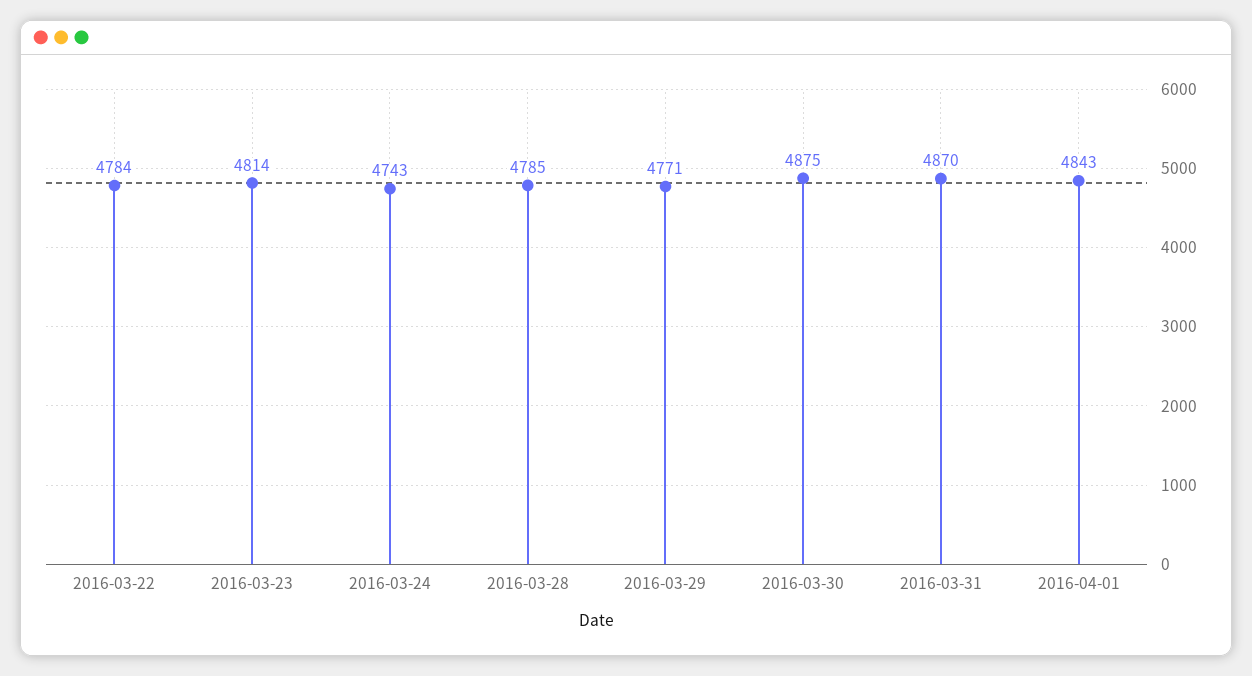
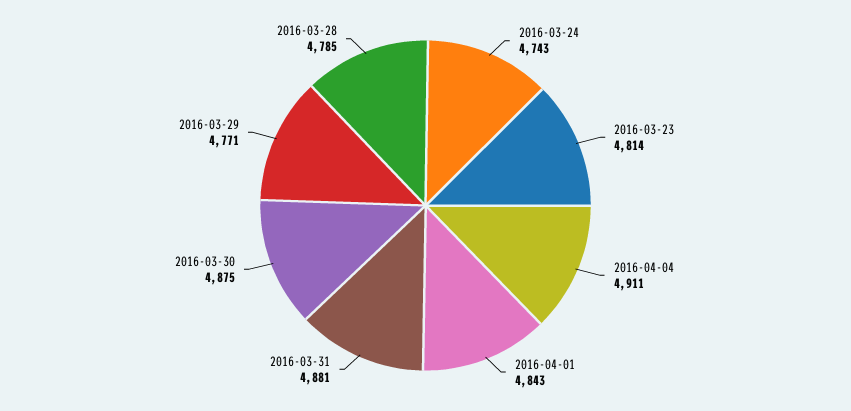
2016-03-22: 4784 -> none
2016-03-31: 4870 -> 4881
2016-04-04: none -> 4911

